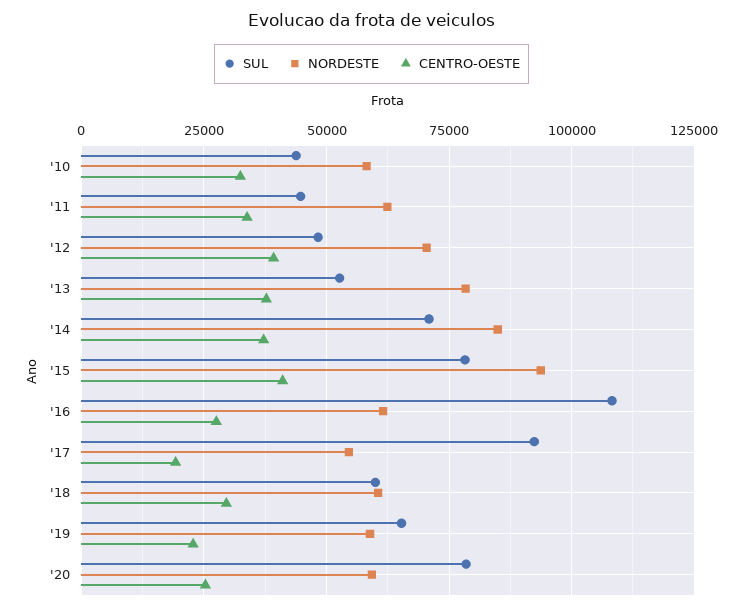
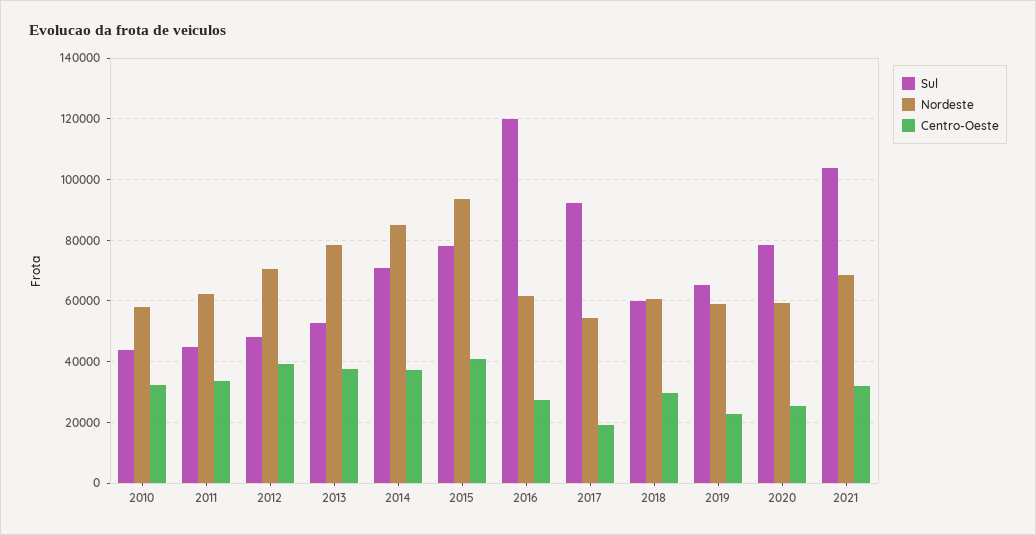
SUL, '16: 107500 -> 120000
SUL, 2021: none -> 104000
NORDESTE, 2021: none -> 68000
CENTRO-OESTE, 2021: none -> 32000

